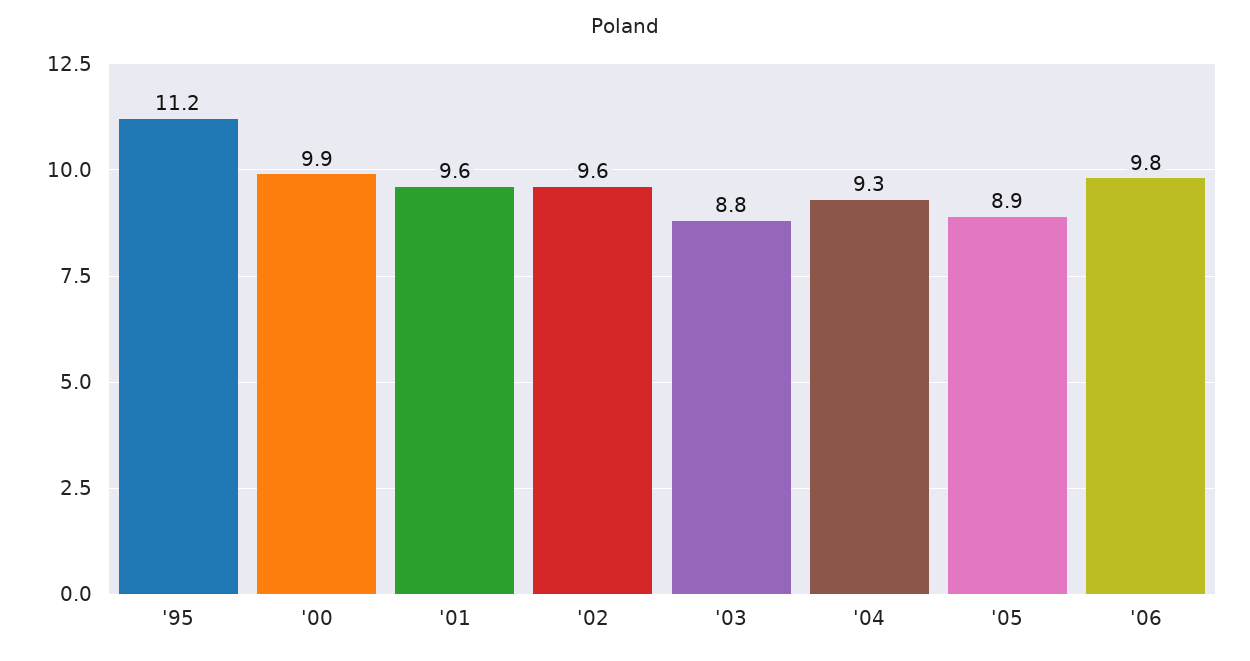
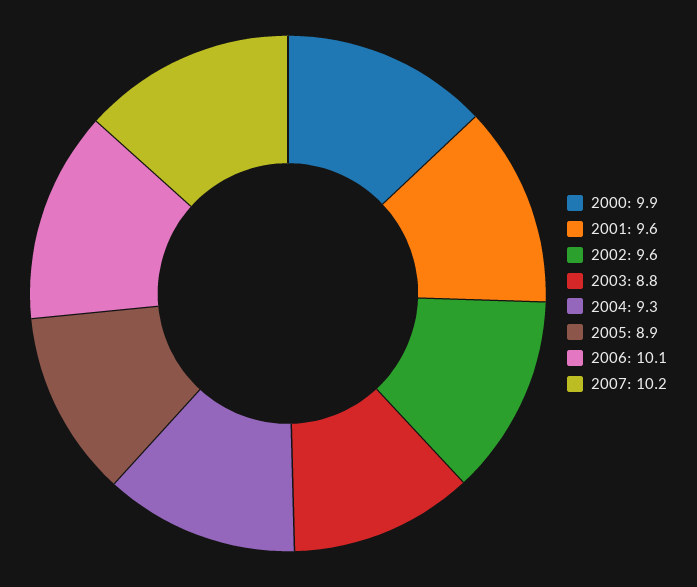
'95: 11.2 -> none
'06: 9.8 -> 10.1
2007: none -> 10.2

